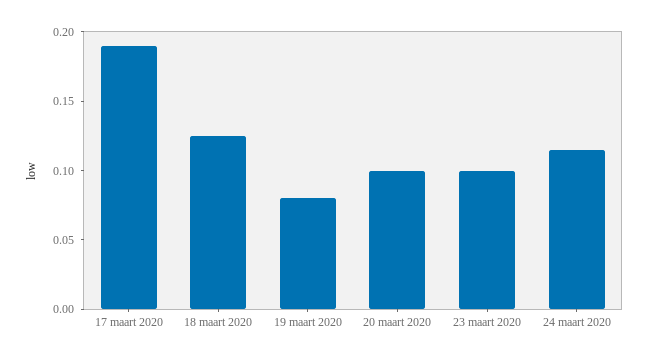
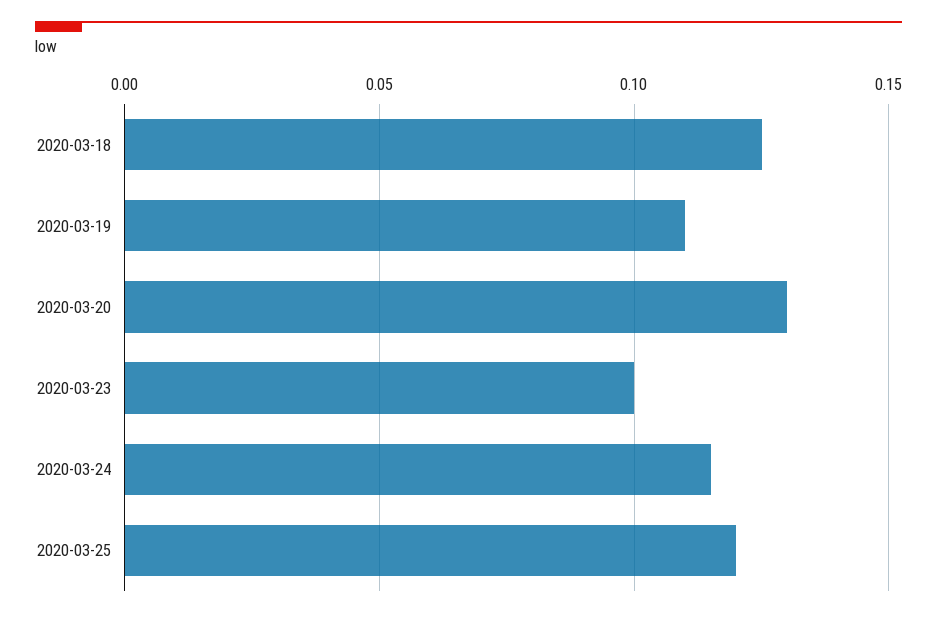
17 maart 2020: 0.19 -> none
19 maart 2020: 0.08 -> 0.11
20 maart 2020: 0.1 -> 0.13
2020-03-25: none -> 0.12

